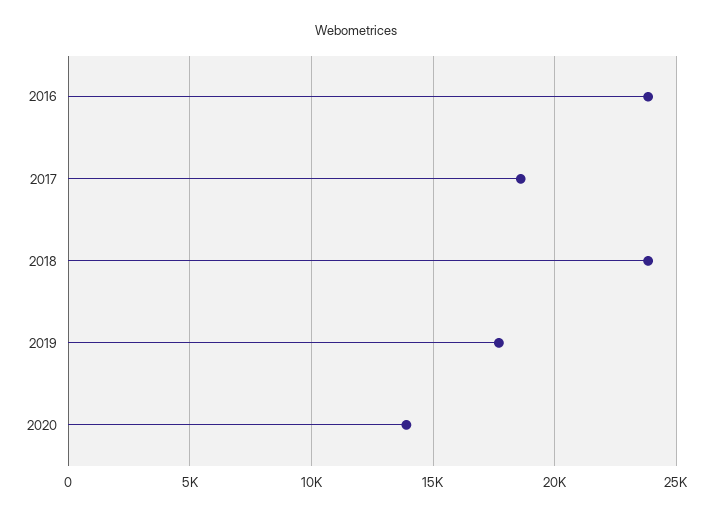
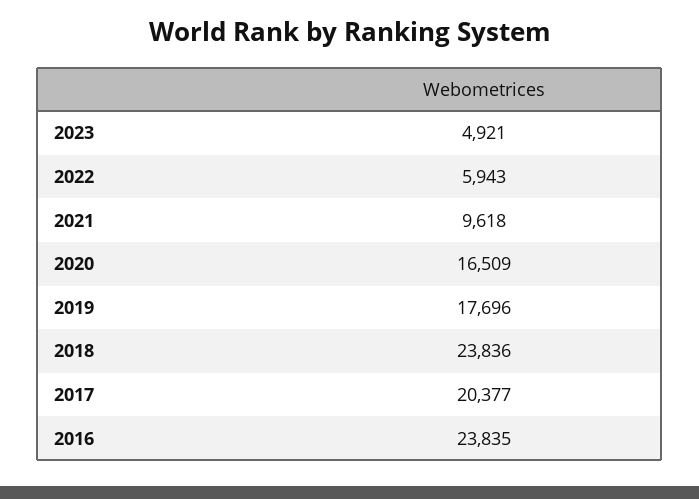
2017: 18500 -> 20377
2020: 14000 -> 16509
2023: none -> 4921
2022: none -> 5943
2021: none -> 9618

